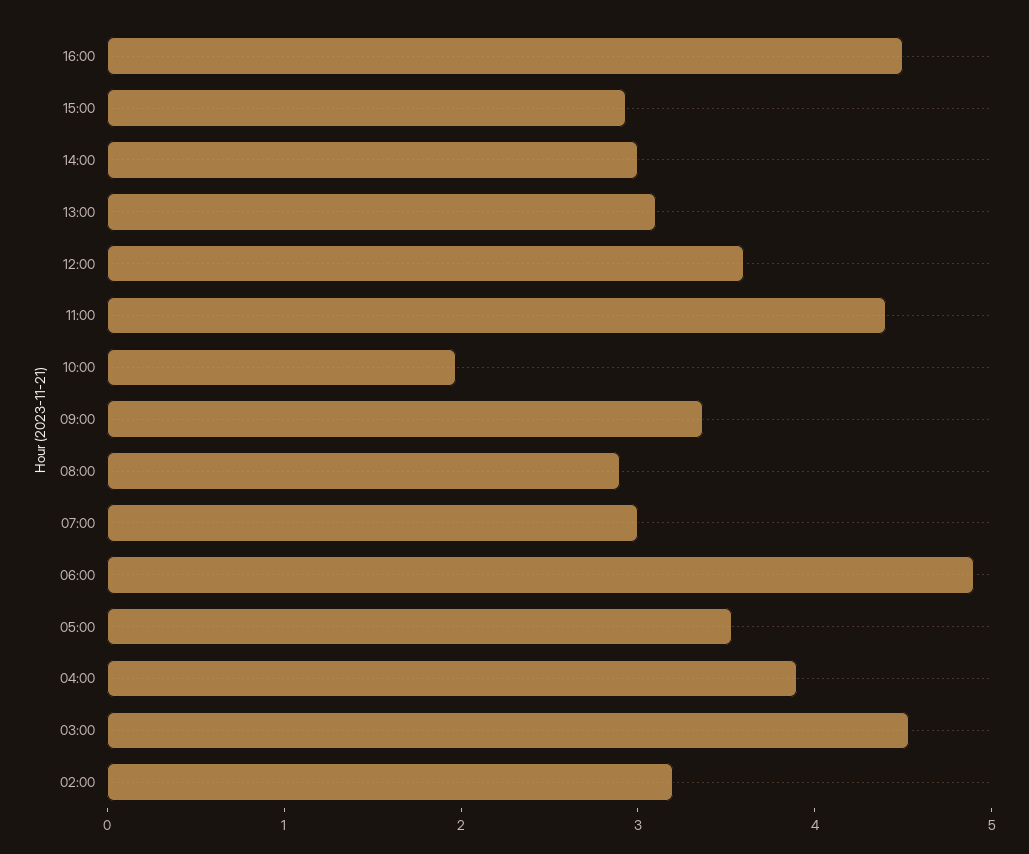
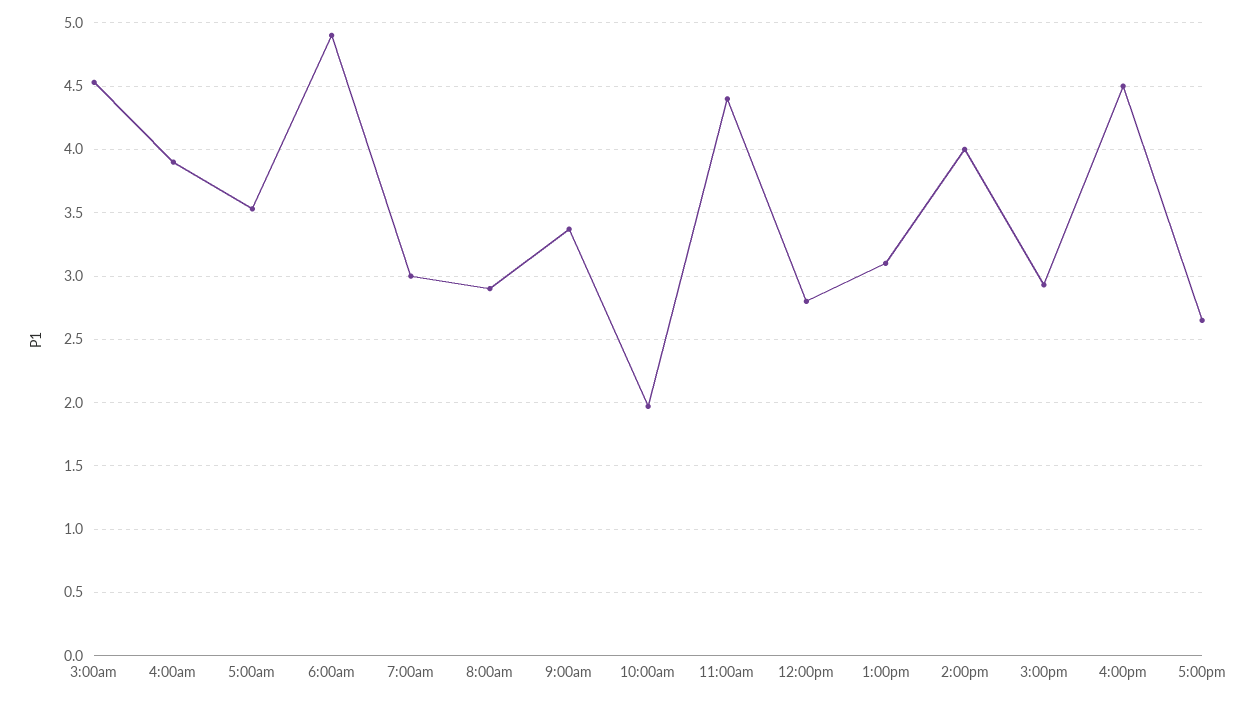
14:00: 3 -> 4
12:00: 3.6 -> 2.8
02:00: 3.2 -> none
5:00pm: none -> 2.65

